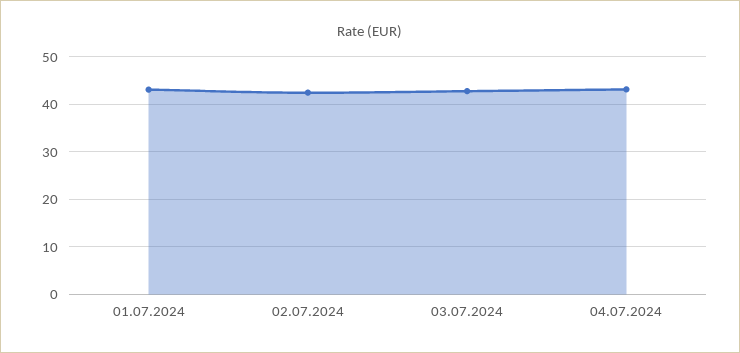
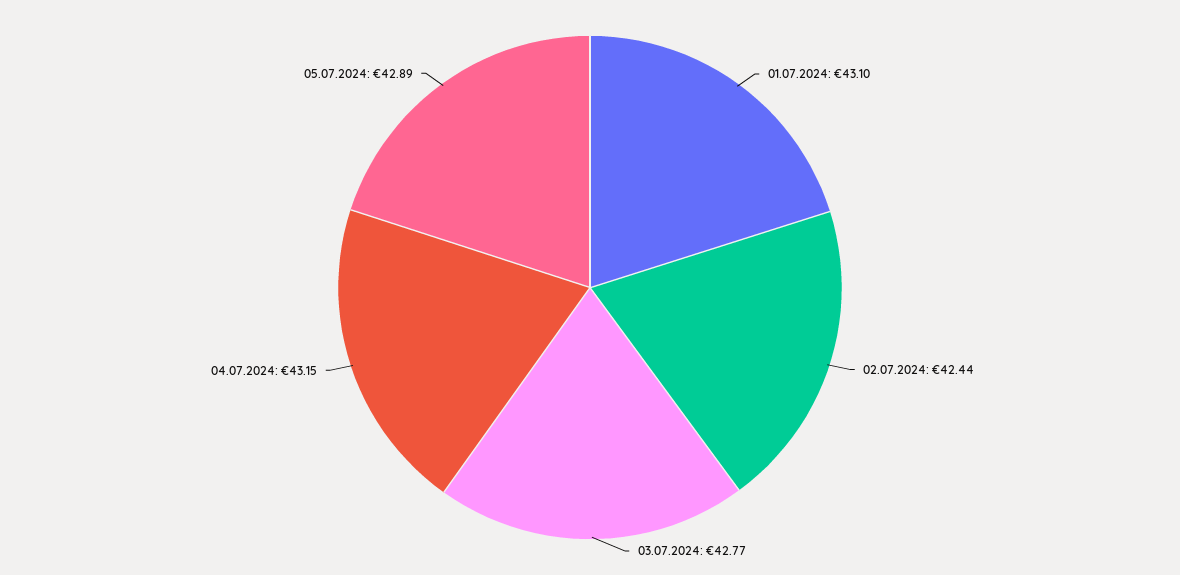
05.07.2024: none -> 42.89

